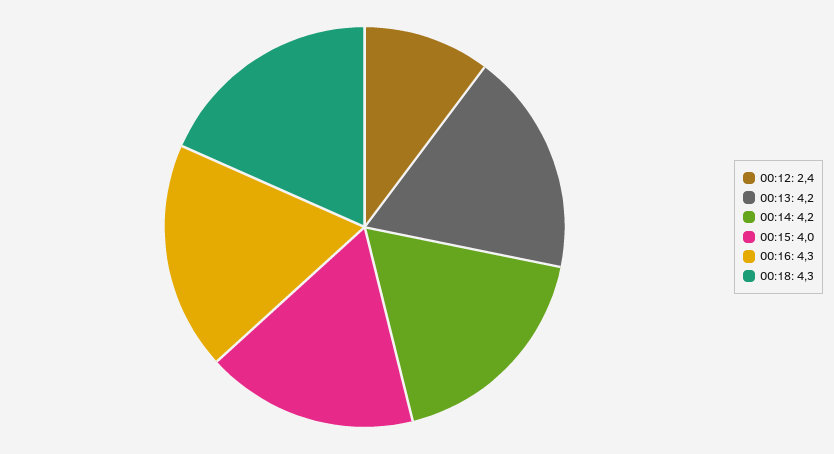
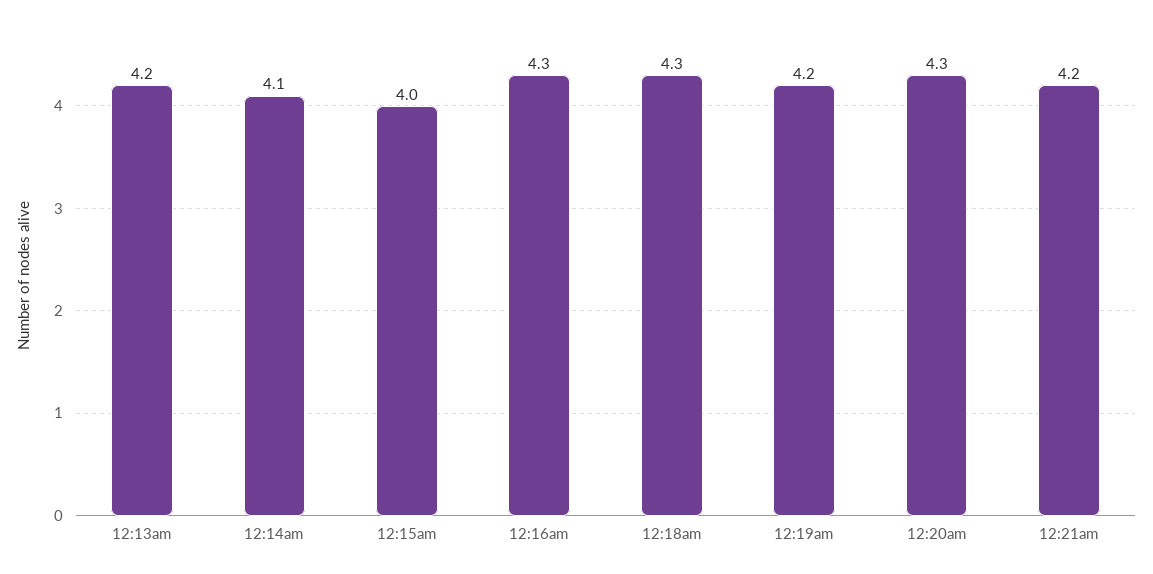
00:12: 2.4 -> none
00:14: 4.2 -> 4.1
12:19am: none -> 4.2
12:20am: none -> 4.3
12:21am: none -> 4.2

